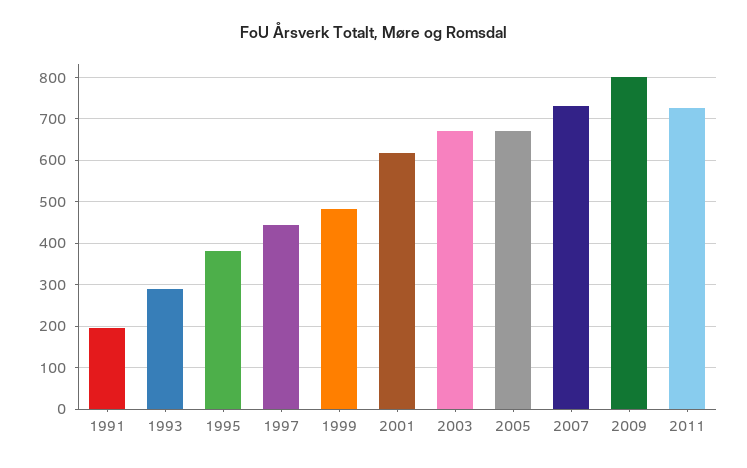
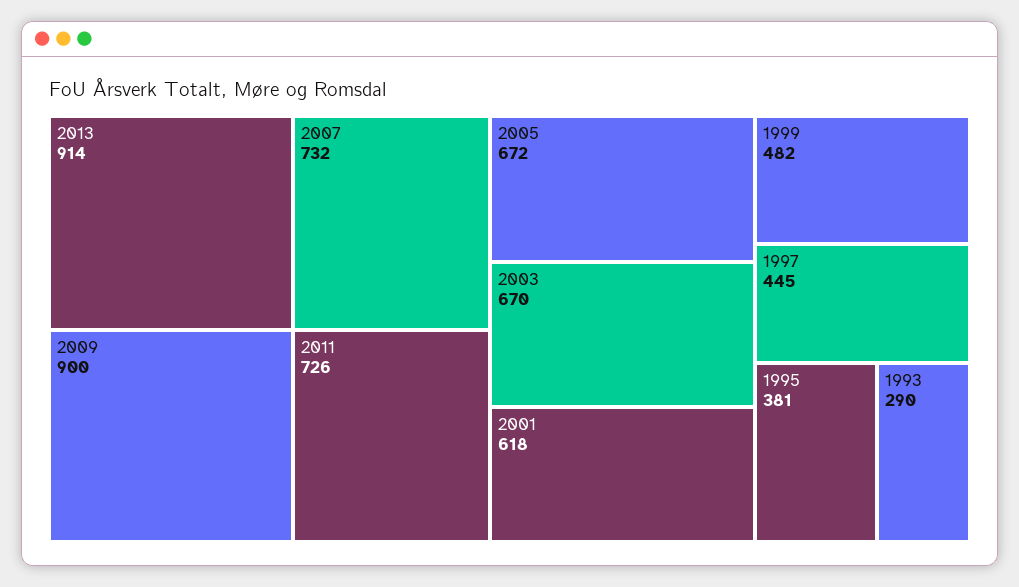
1991: 200 -> none
2009: 800 -> 900
2013: none -> 914

